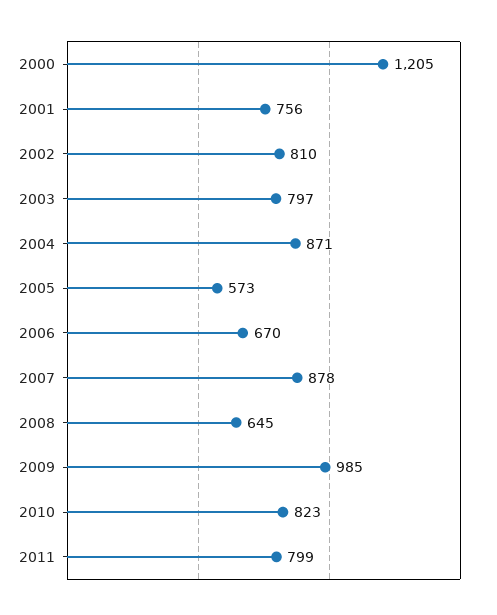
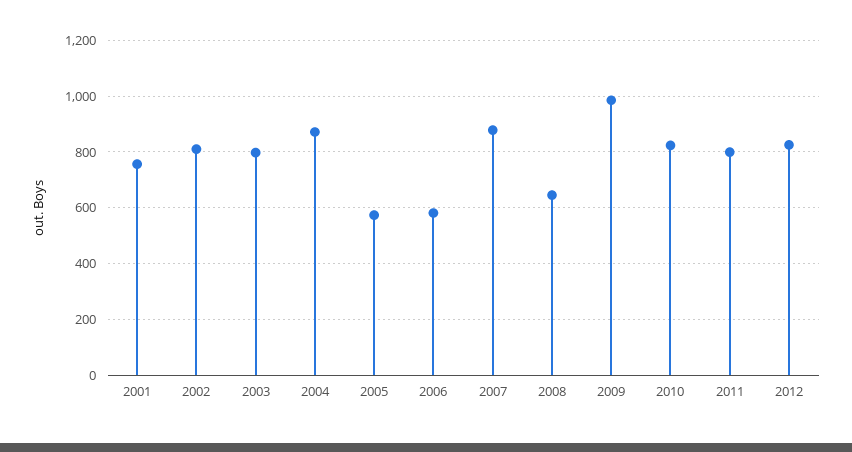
2000: 1205 -> none
2006: 670 -> 575
2012: none -> 825

